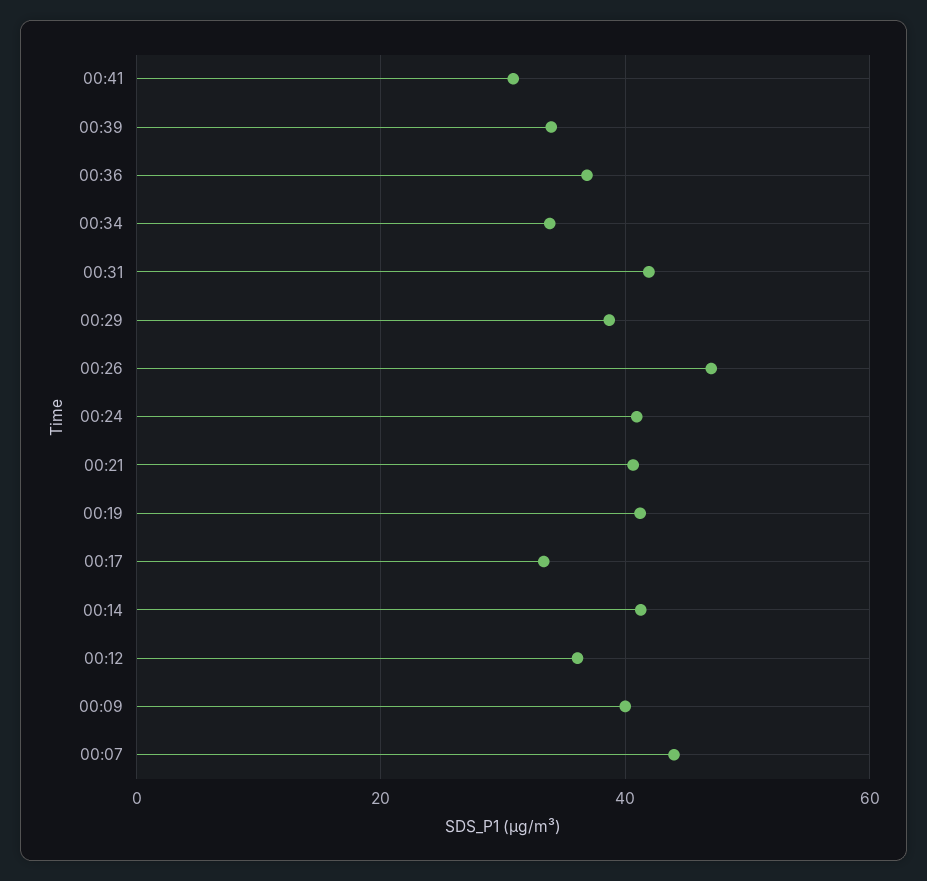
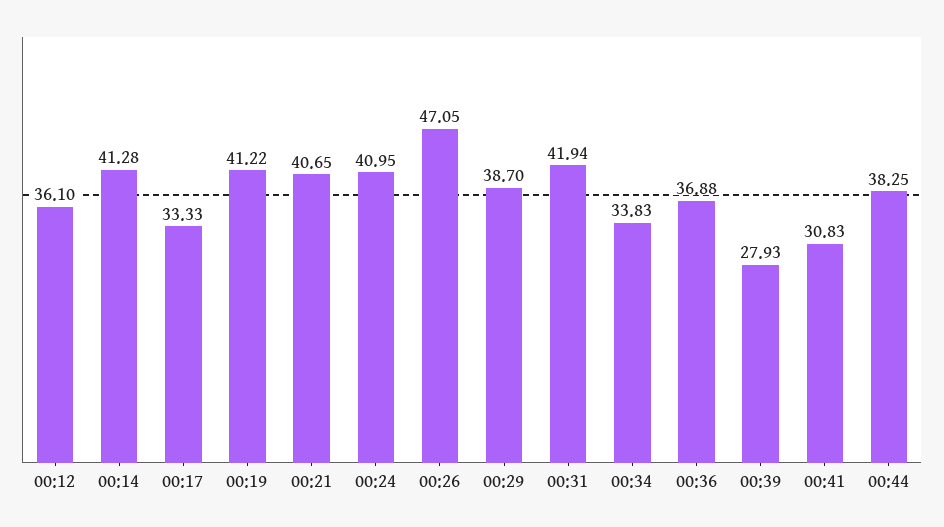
00:39: 34 -> 27.93
00:09: 40 -> none
00:07: 44 -> none
00:44: none -> 38.25

